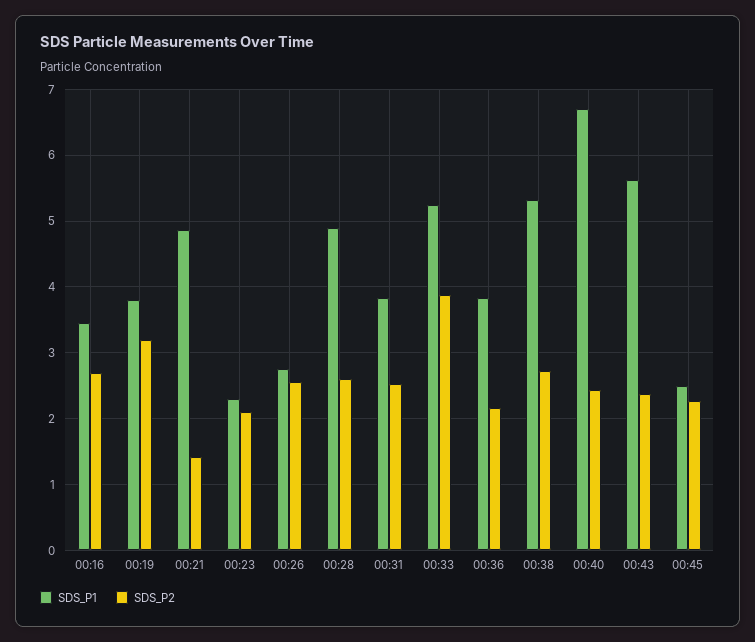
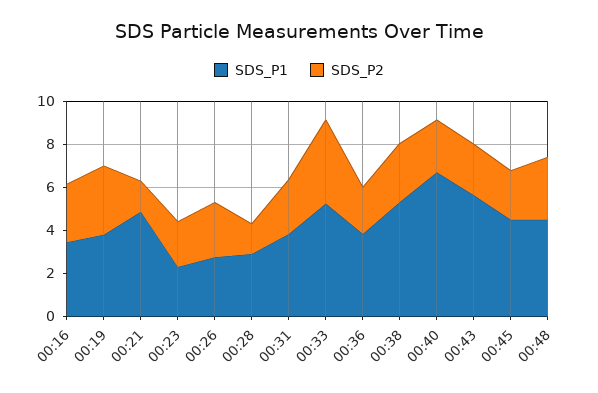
SDS_P1, 00:28: 4.9 -> 3
SDS_P2, 00:28: 2.6 -> 1.5
SDS_P1, 00:45: 2.5 -> 4.5
SDS_P1, 00:48: none -> 4.5
SDS_P2, 00:48: none -> 3

